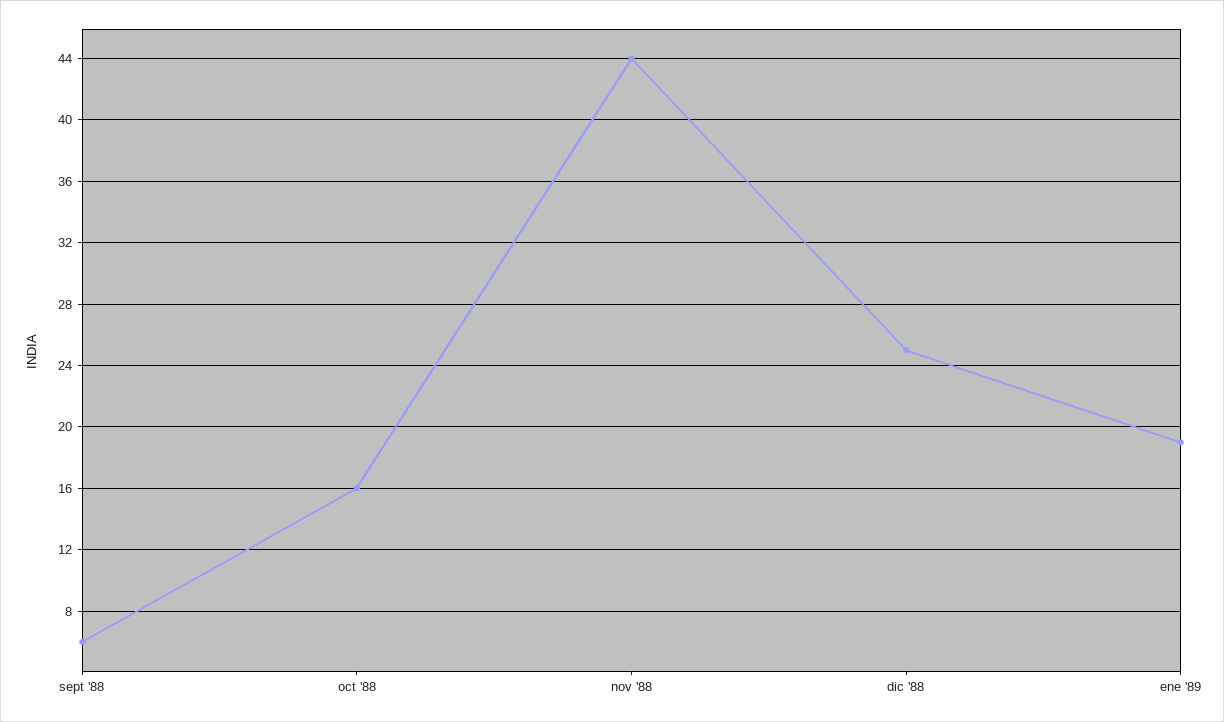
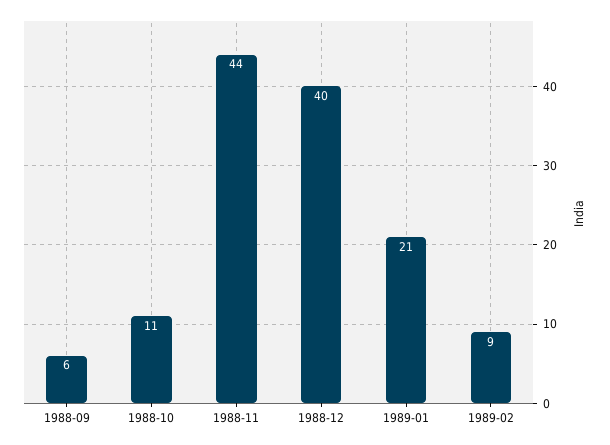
oct '88: 16 -> 11
dic '88: 25 -> 40
ene '89: 19 -> 21
1989-02: none -> 9

